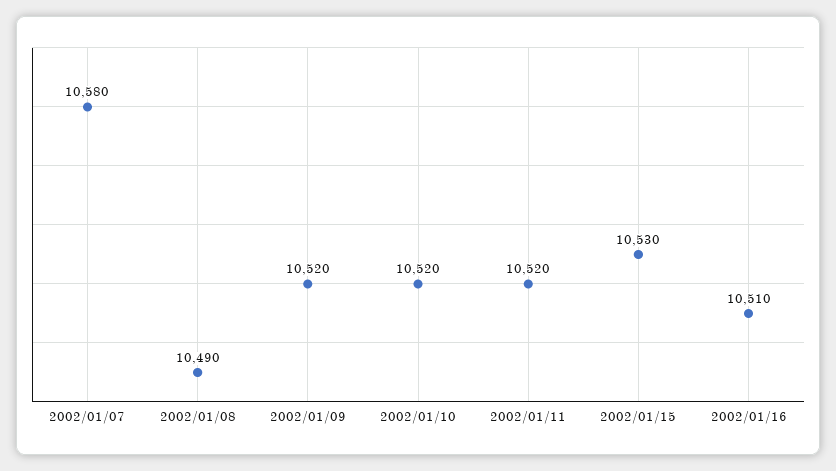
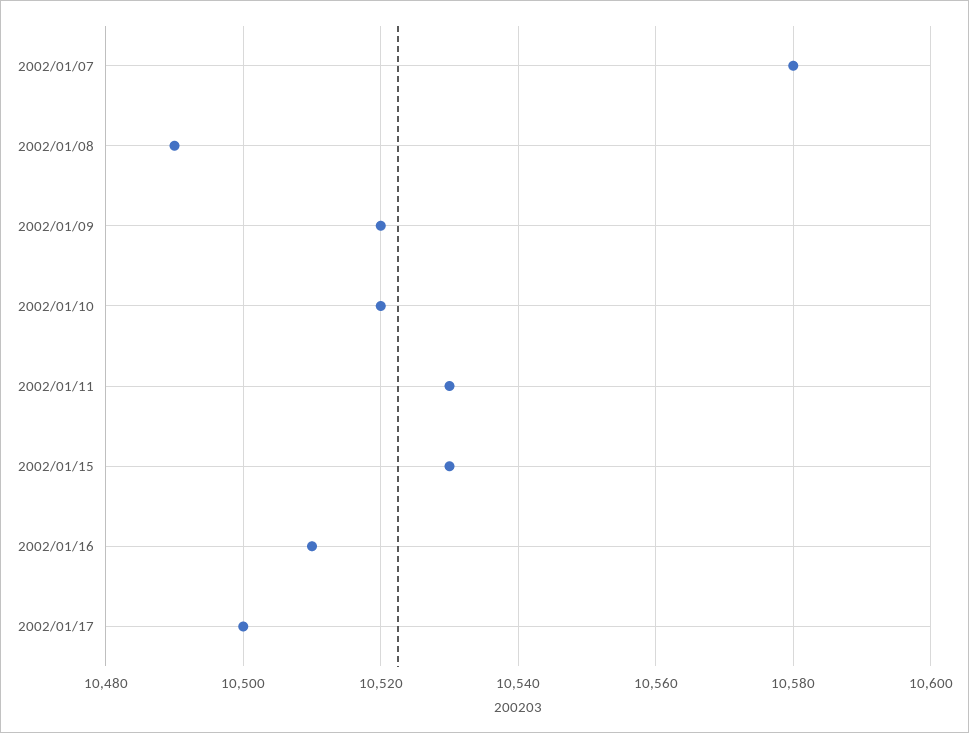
2002/01/11: 10520 -> 10530
2002/01/17: none -> 10500

